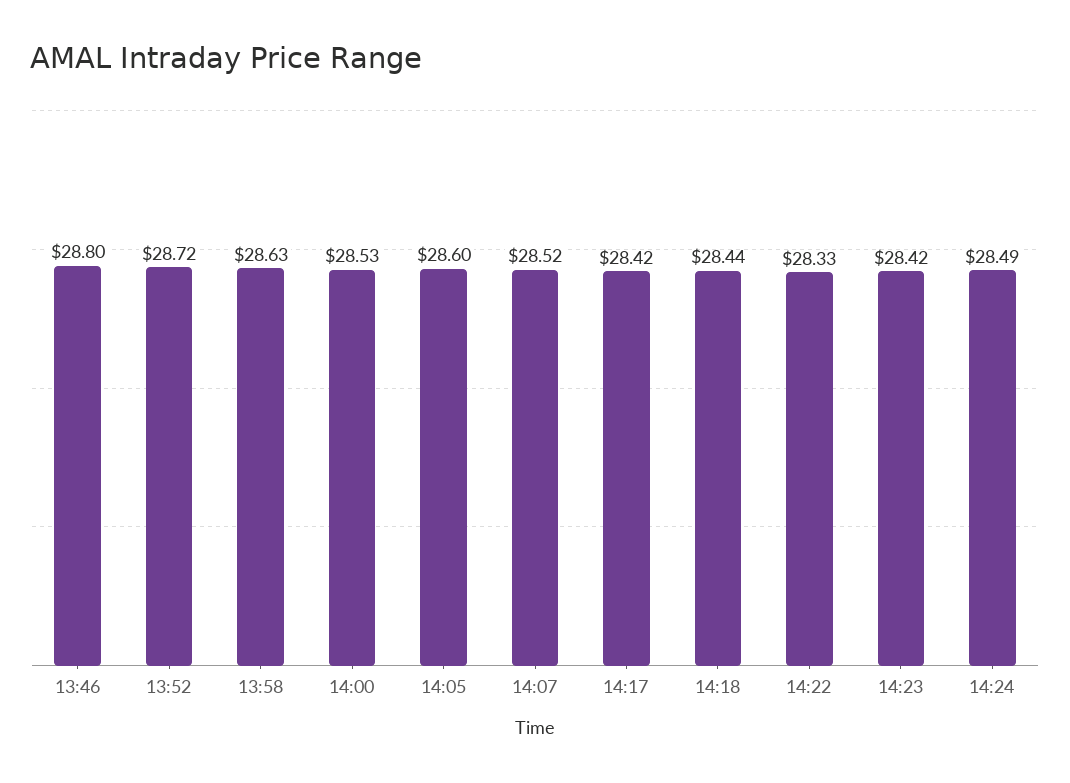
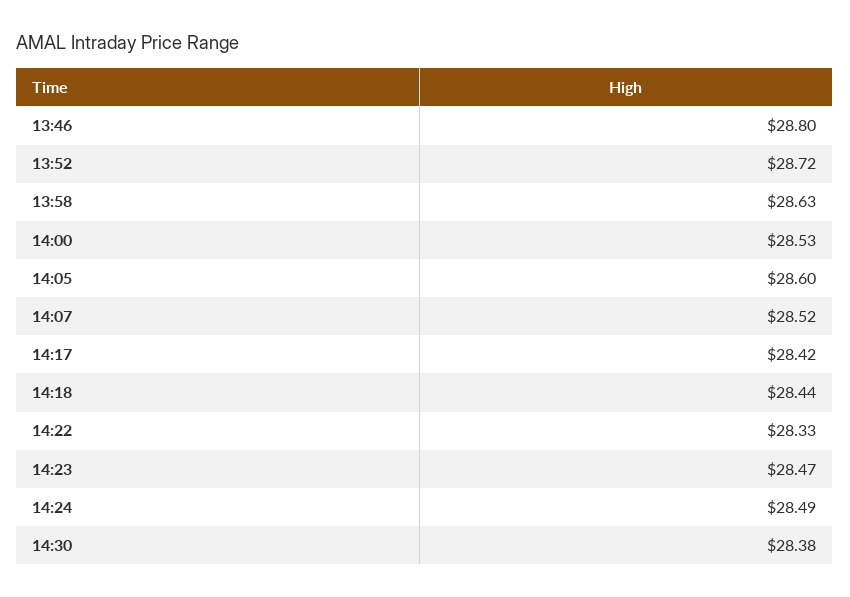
14:23: 28.42 -> 28.47
14:30: none -> 28.38

